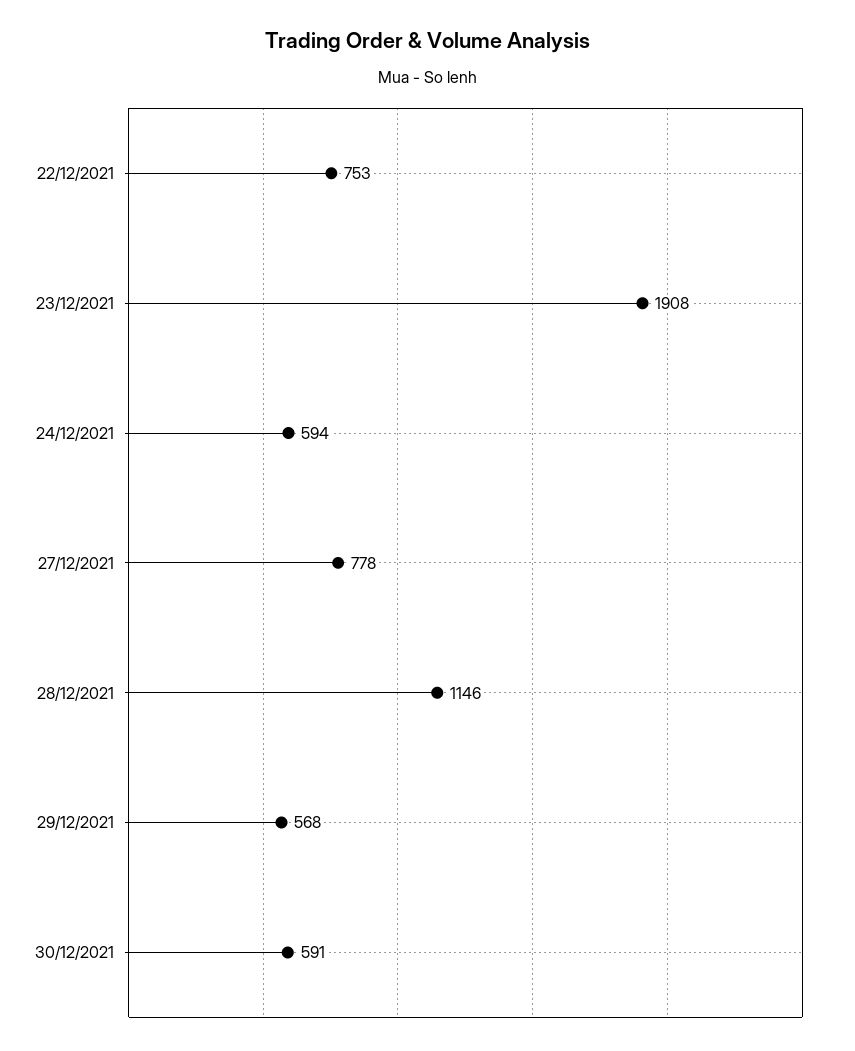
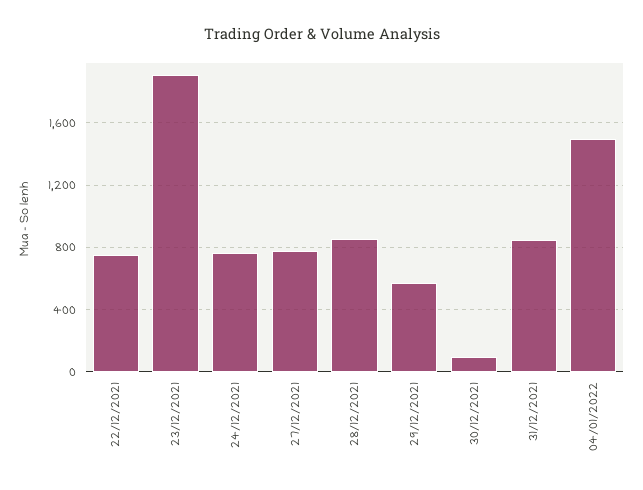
24/12/2021: 594 -> 750
28/12/2021: 1146 -> 850
30/12/2021: 591 -> 100
31/12/2021: none -> 850
04/01/2022: none -> 1500

